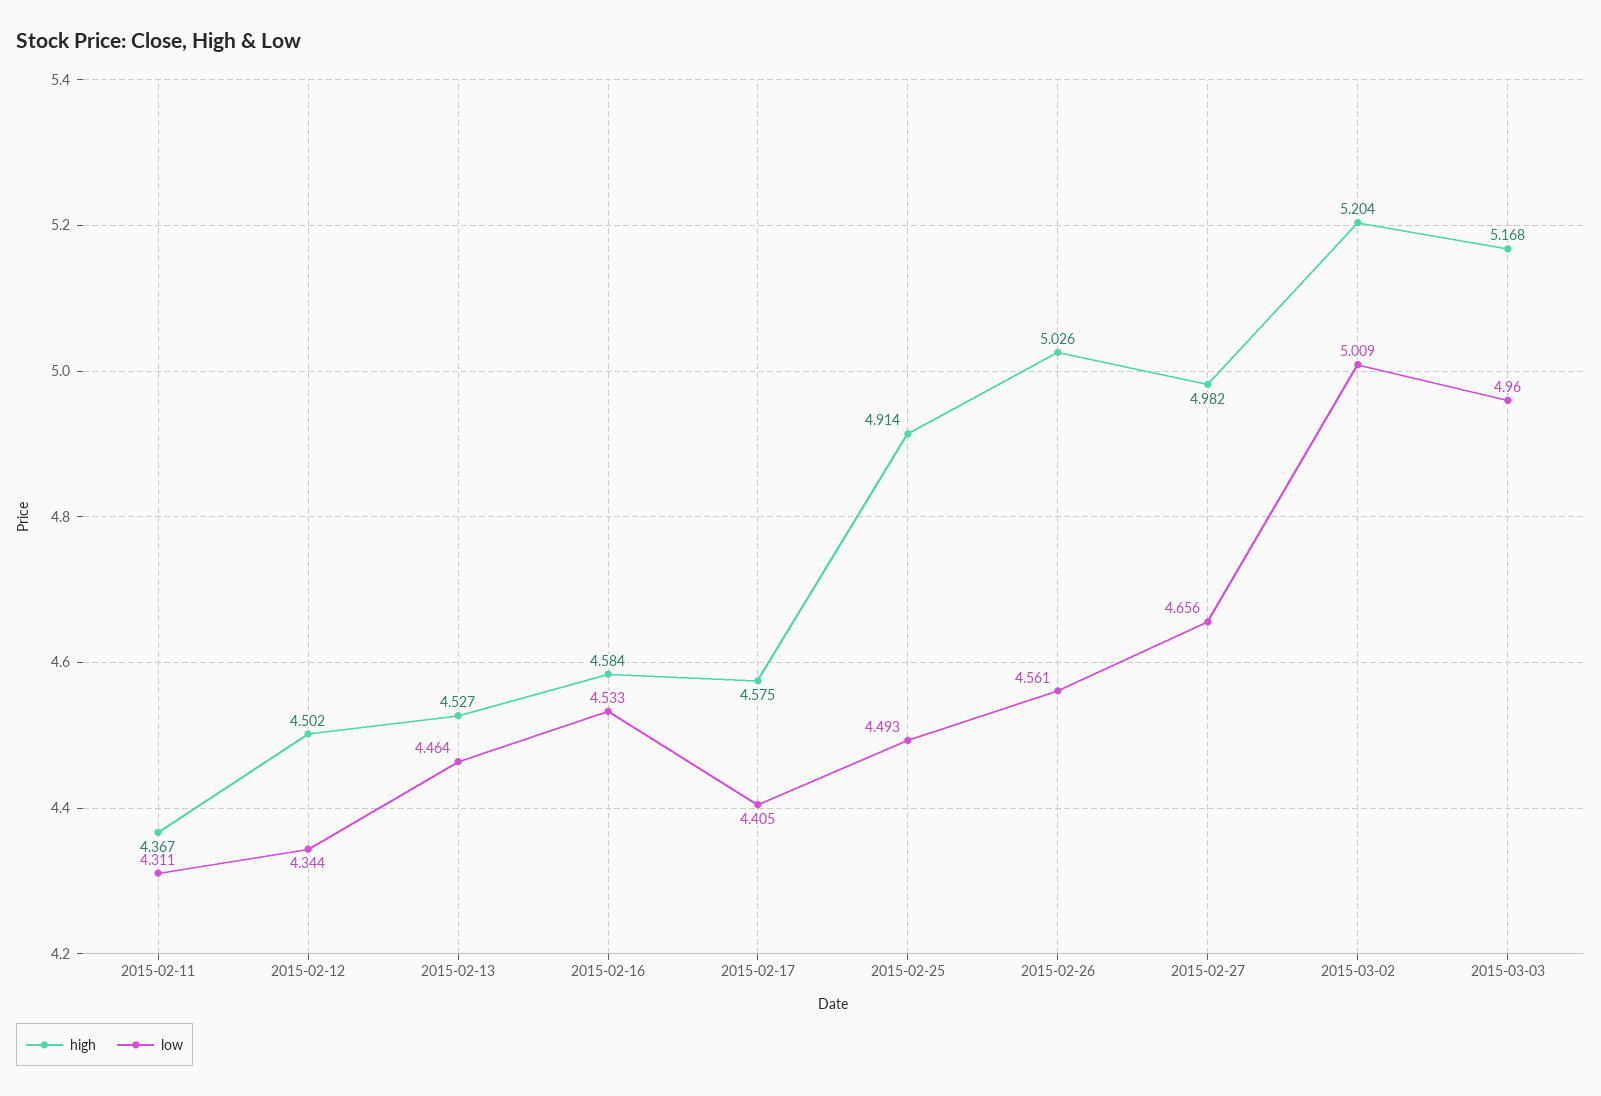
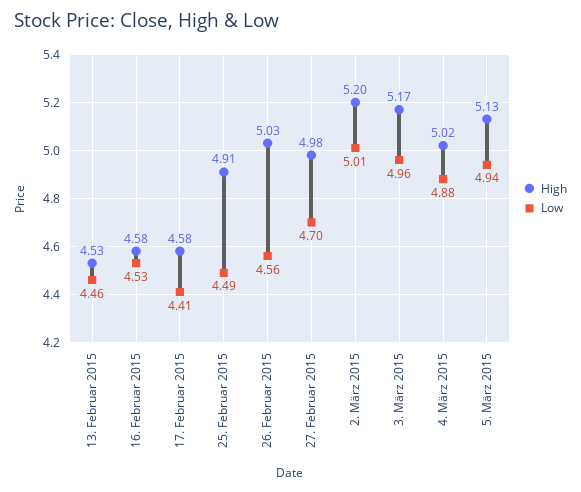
high, 2015-02-11: 4.367 -> none
low, 2015-02-11: 4.311 -> none
high, 2015-02-12: 4.502 -> none
low, 2015-02-12: 4.344 -> none
low, 2015-02-27: 4.656 -> 4.7
high, 4. März 2015: none -> 5.02
low, 4. März 2015: none -> 4.88
high, 5. März 2015: none -> 5.13
low, 5. März 2015: none -> 4.94

